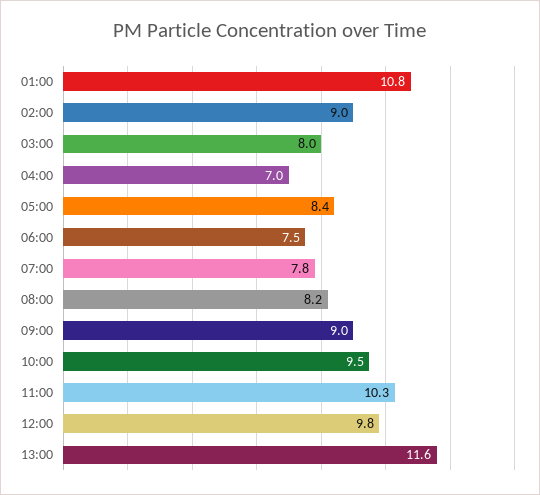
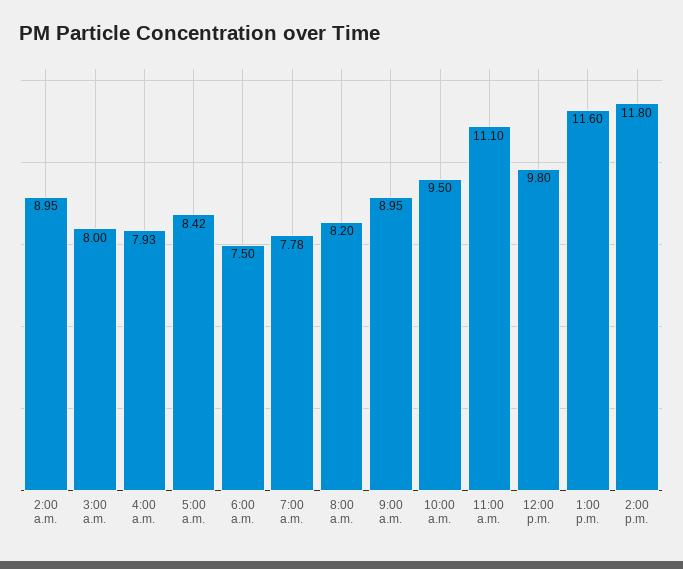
01:00: 10.8 -> none
04:00: 7 -> 7.93
11:00: 10.3 -> 11.1
2:00 p.m.: none -> 11.8

